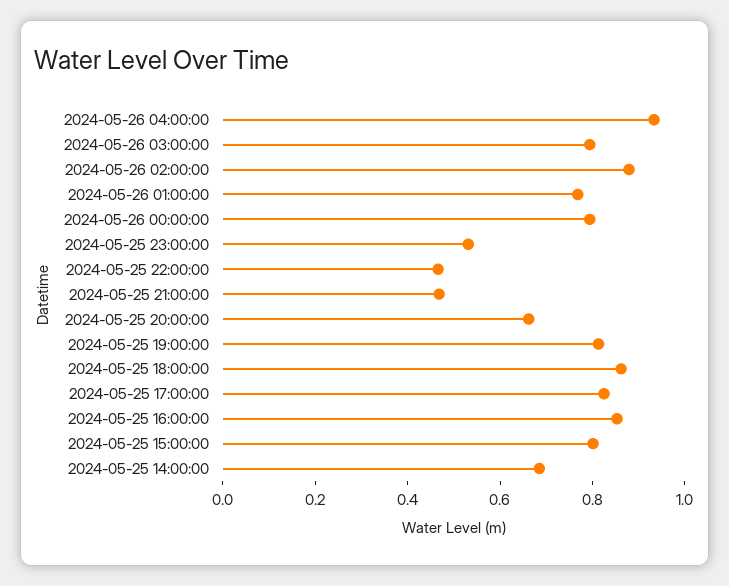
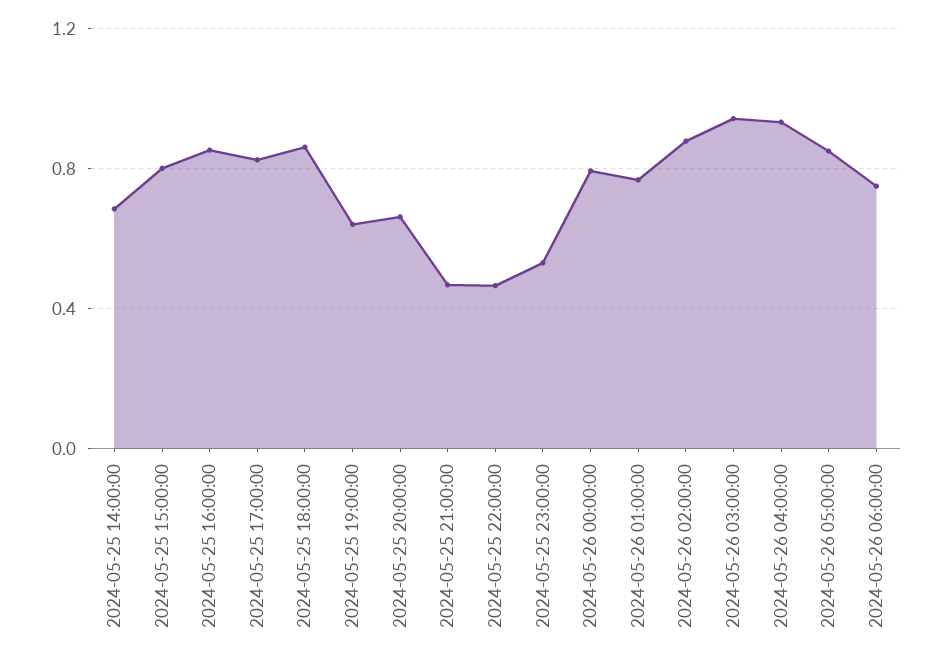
2024-05-26 03:00:00: 0.8 -> 0.95
2024-05-25 19:00:00: 0.8 -> 0.65
2024-05-26 05:00:00: none -> 0.85
2024-05-26 06:00:00: none -> 0.75

